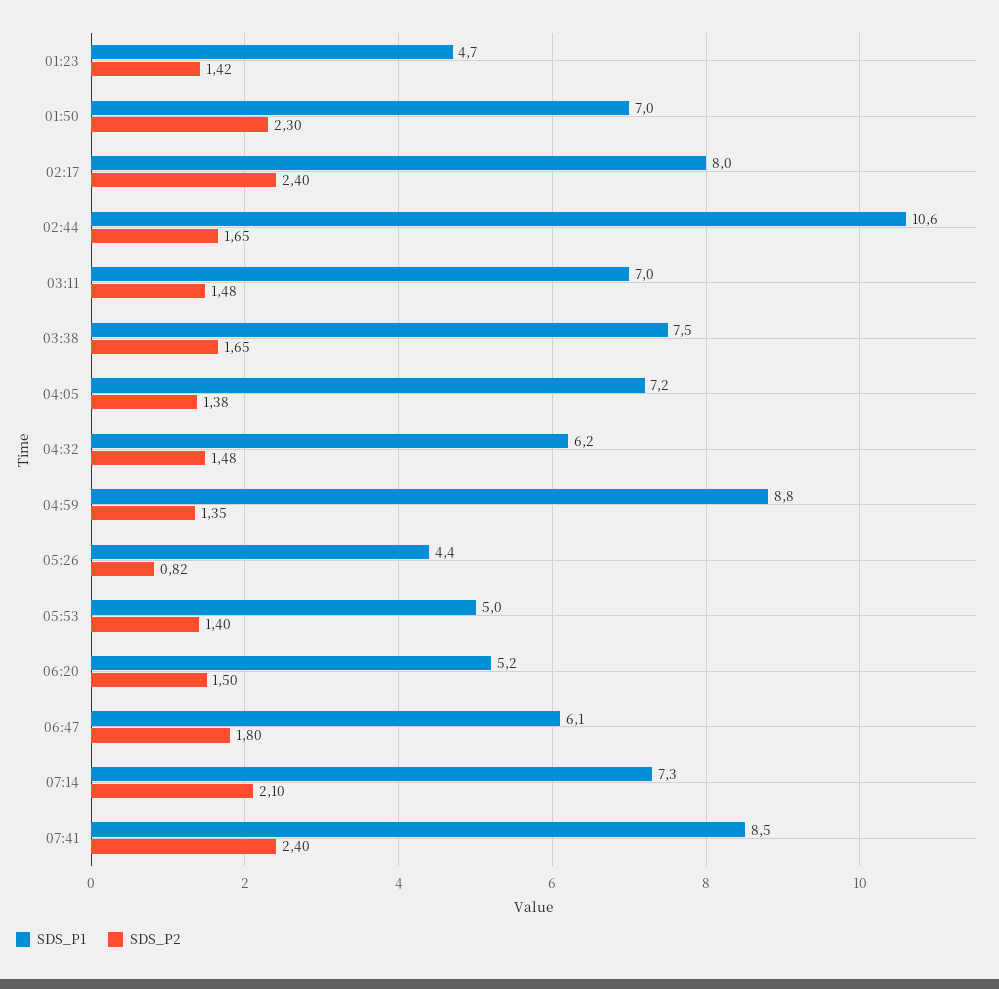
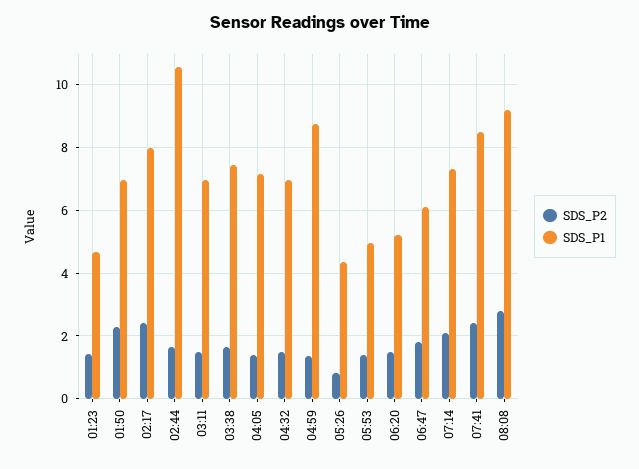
SDS_P1, 04:32: 6.2 -> 7
SDS_P2, 08:08: none -> 2.8
SDS_P1, 08:08: none -> 9.2

